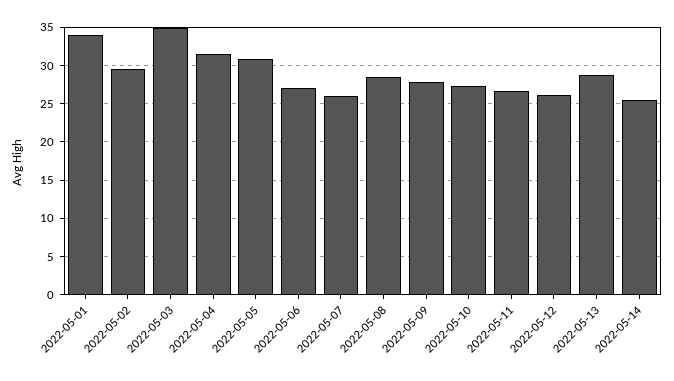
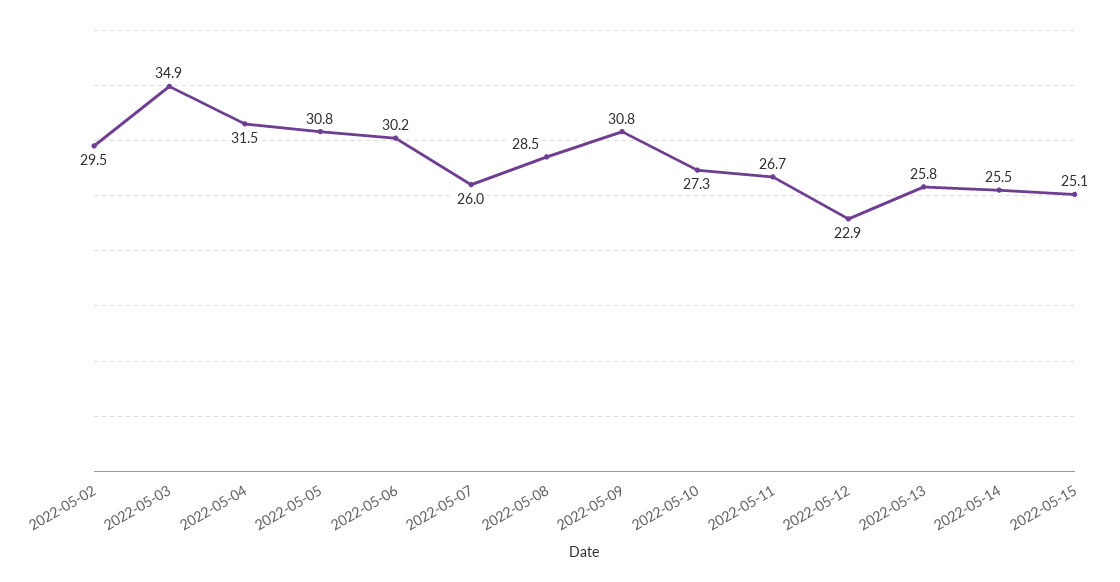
2022-05-01: 34 -> none
2022-05-06: 27 -> 30.2
2022-05-09: 28 -> 30.8
2022-05-12: 26 -> 22.9
2022-05-13: 29 -> 25.8
2022-05-15: none -> 25.1

